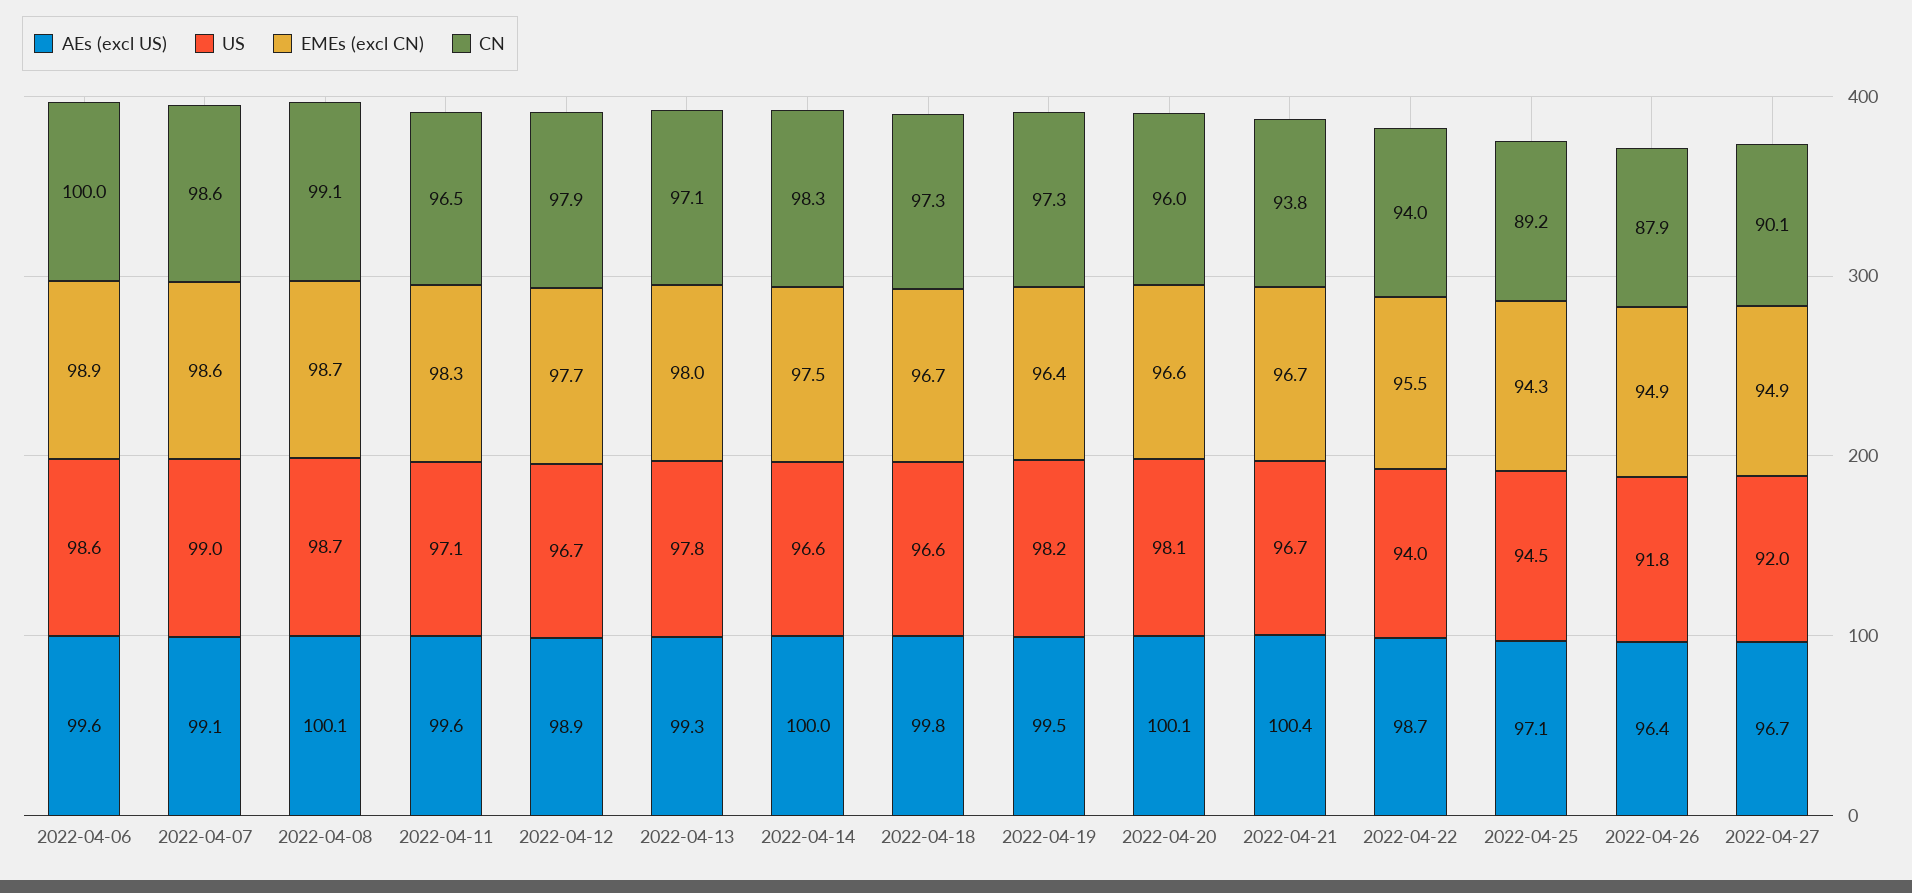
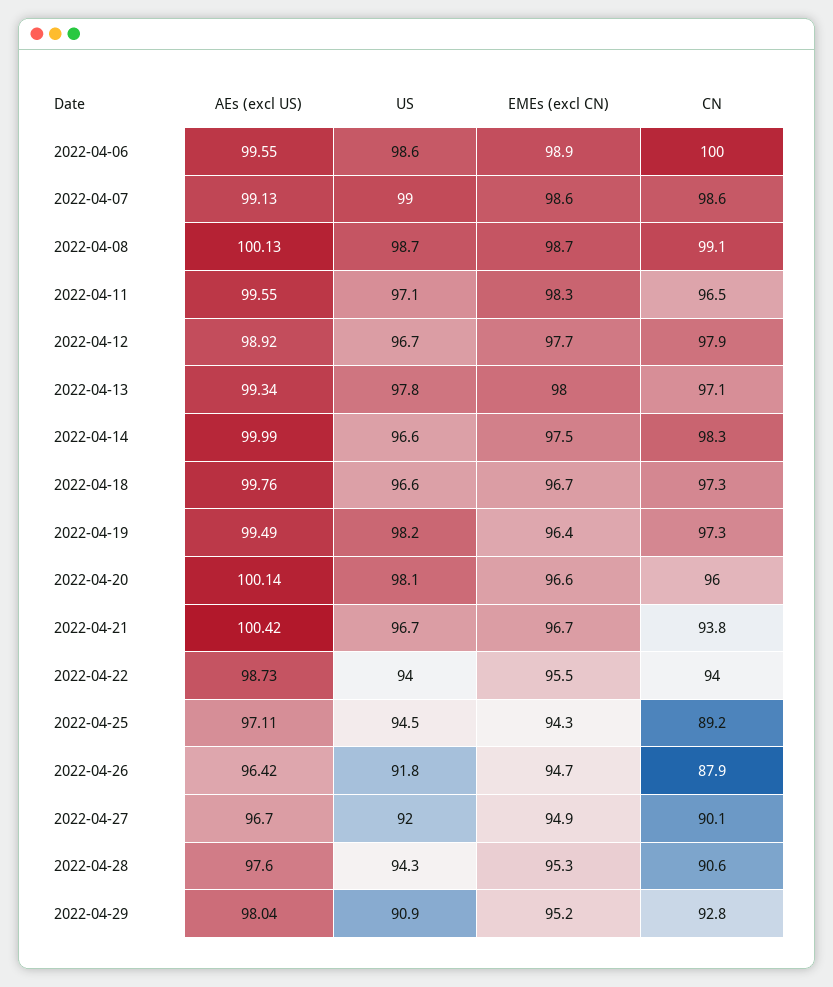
EMEs (excl CN), 2022-04-26: 94.9 -> 94.7
AEs (excl US), 2022-04-28: none -> 97.6
US, 2022-04-28: none -> 94.3
EMEs (excl CN), 2022-04-28: none -> 95.3
CN, 2022-04-28: none -> 90.6
AEs (excl US), 2022-04-29: none -> 98.04
US, 2022-04-29: none -> 90.9
EMEs (excl CN), 2022-04-29: none -> 95.2
CN, 2022-04-29: none -> 92.8

